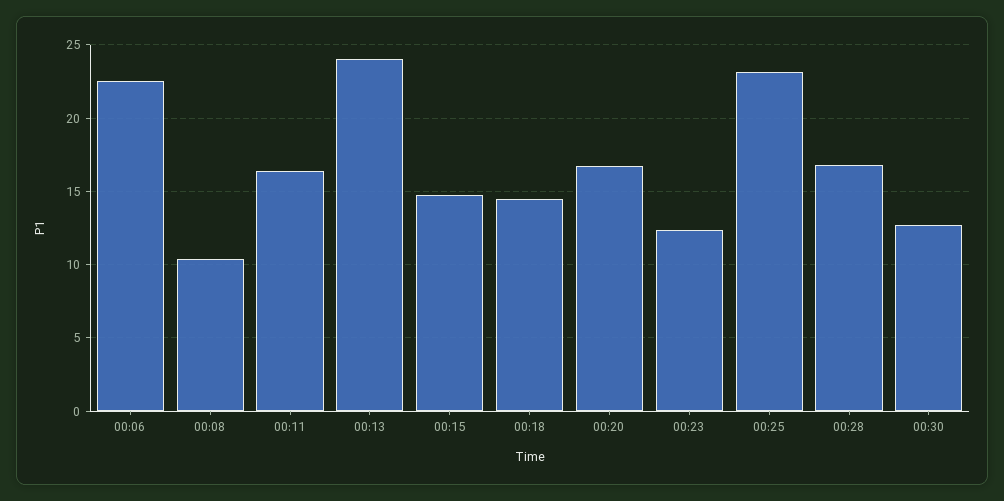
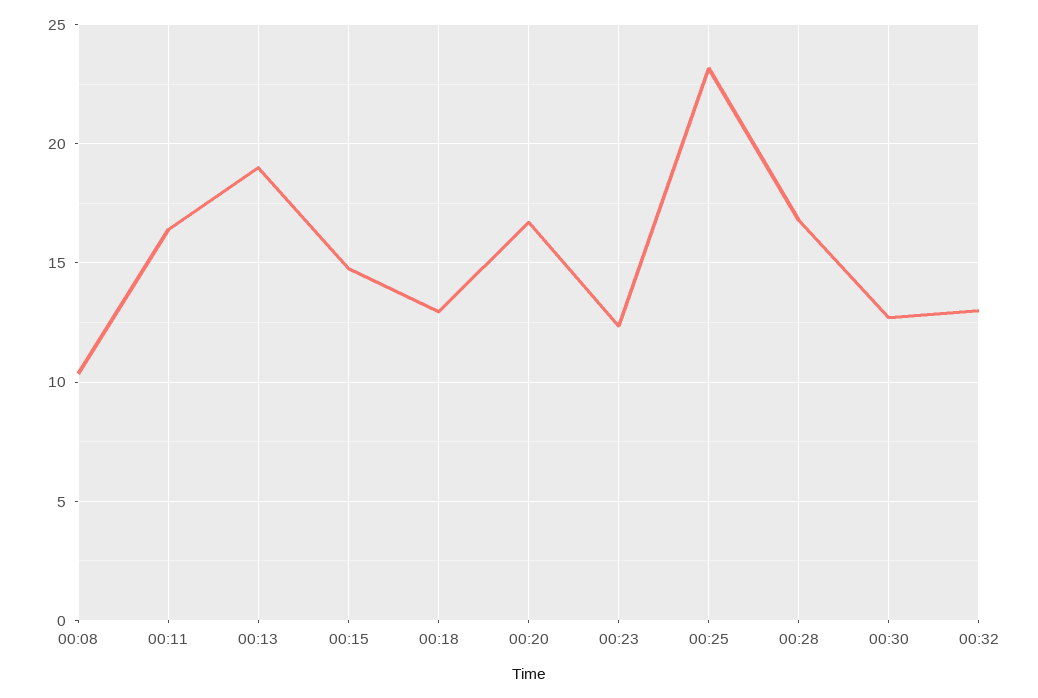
00:06: 22.5 -> none
00:13: 24 -> 19
00:18: 14.5 -> 13
00:32: none -> 13

